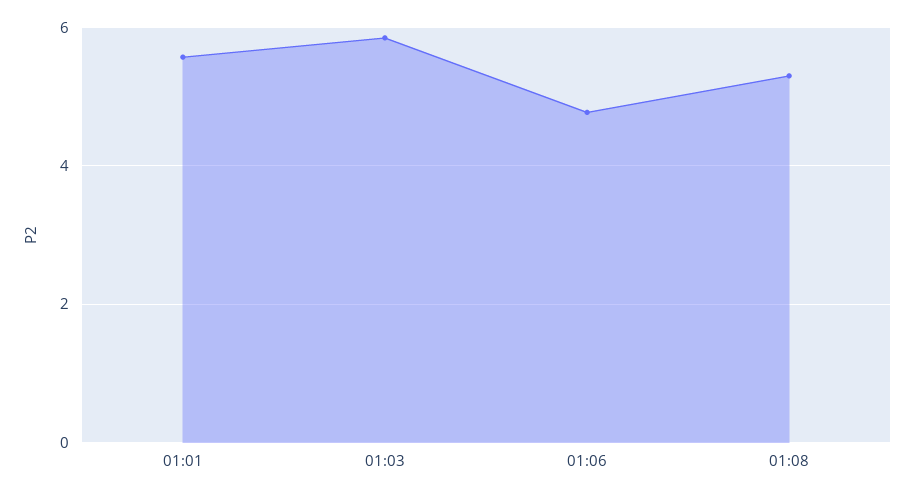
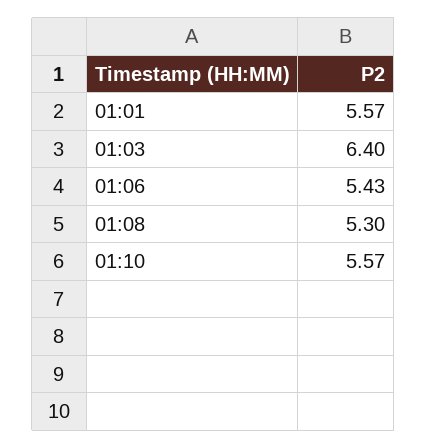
01:03: 5.8 -> 6.4
01:06: 4.8 -> 5.43
01:10: none -> 5.57

